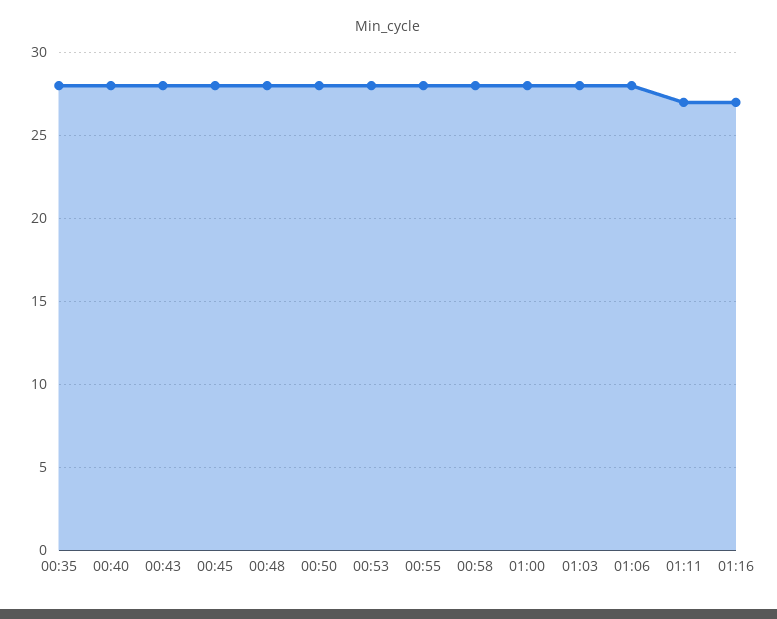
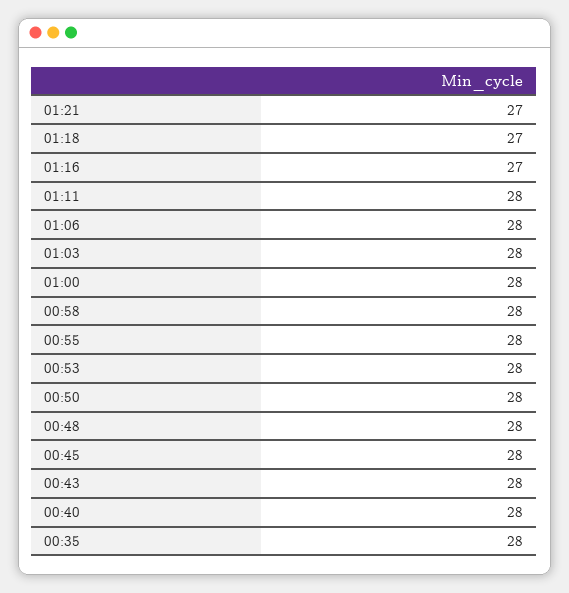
01:11: 27 -> 28
01:21: none -> 27
01:18: none -> 27

